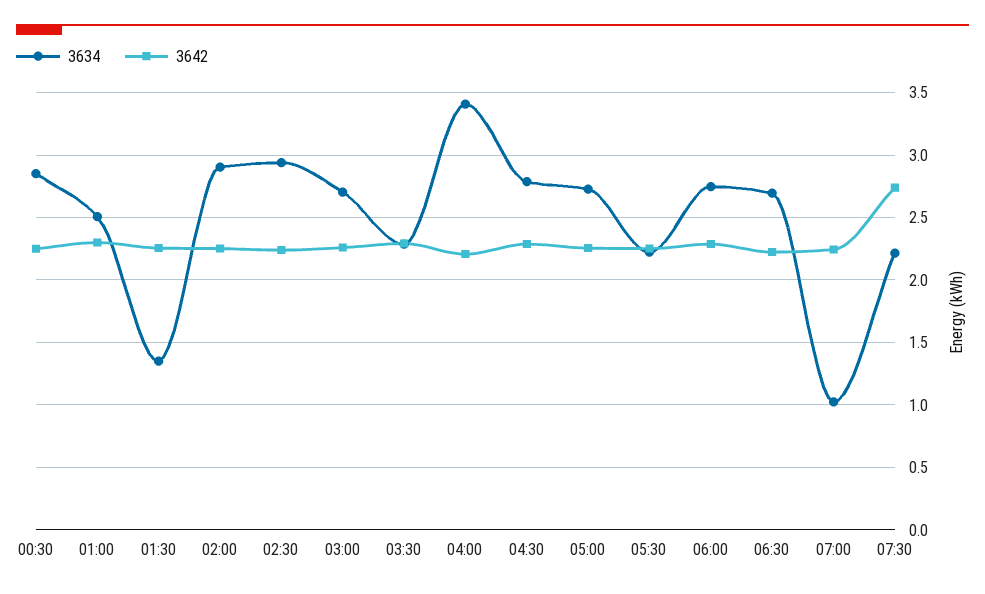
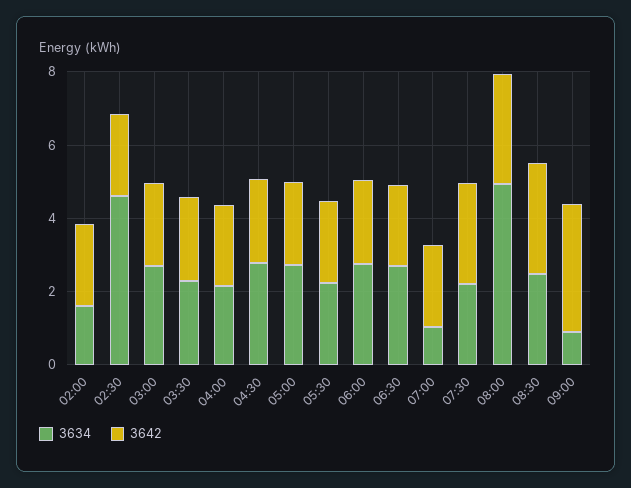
3634, 00:30: 2.85 -> none
3642, 00:30: 2.25 -> none
3634, 01:00: 2.5 -> none
3642, 01:00: 2.3 -> none
3634, 01:30: 1.35 -> none
3642, 01:30: 2.25 -> none
3634, 02:00: 2.9 -> 1.5
3634, 02:30: 2.95 -> 4.5
3634, 04:00: 3.4 -> 2
3634, 08:00: none -> 5
3642, 08:00: none -> 3
3634, 08:30: none -> 2.5
3642, 08:30: none -> 3
3634, 09:00: none -> 1
3642, 09:00: none -> 3.5

